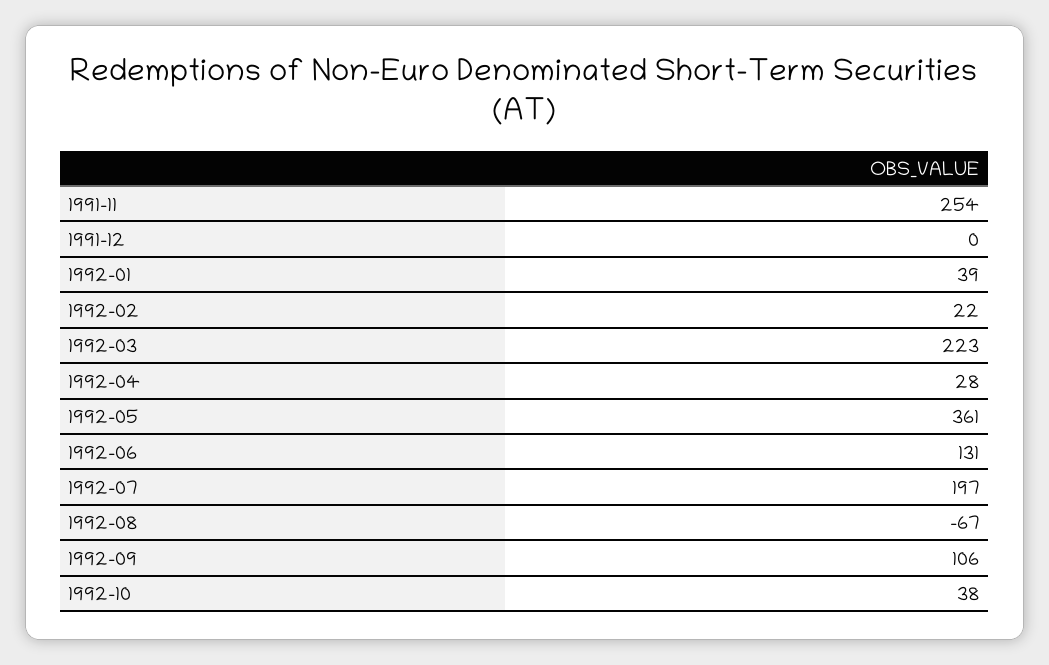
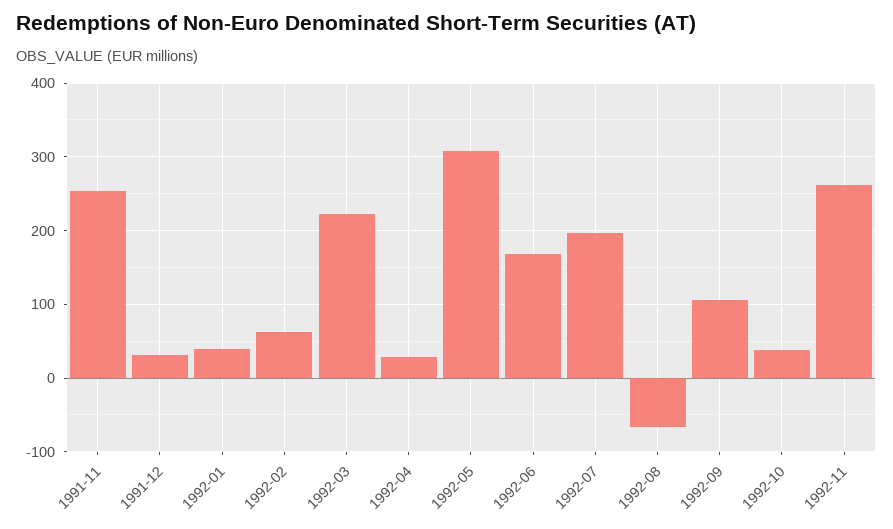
1991-12: 0 -> 30
1992-02: 22 -> 60
1992-05: 361 -> 310
1992-06: 131 -> 170
1992-11: none -> 260

